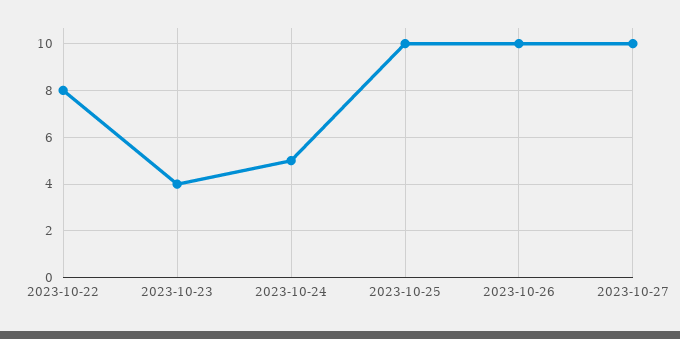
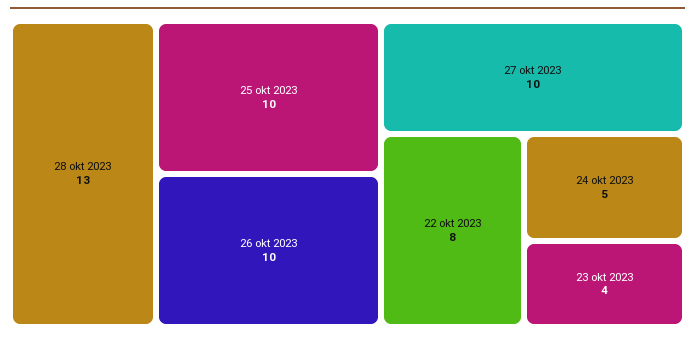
28 okt 2023: none -> 13

